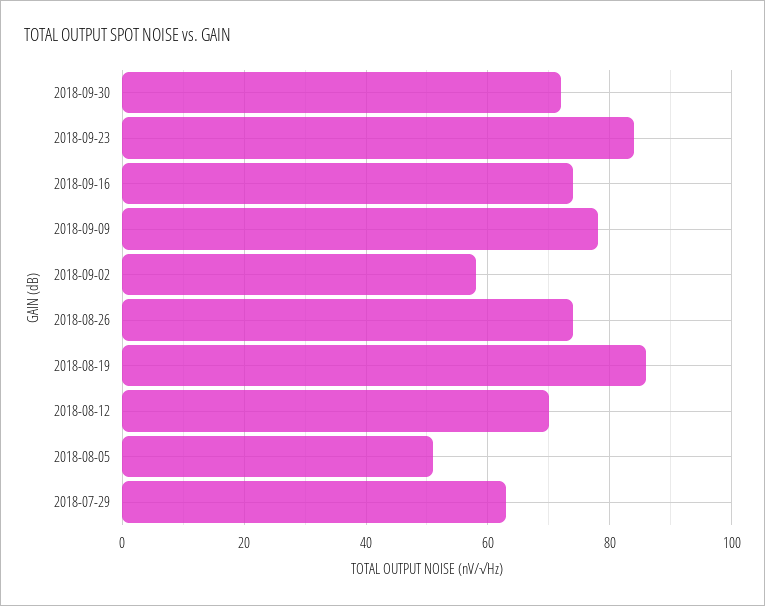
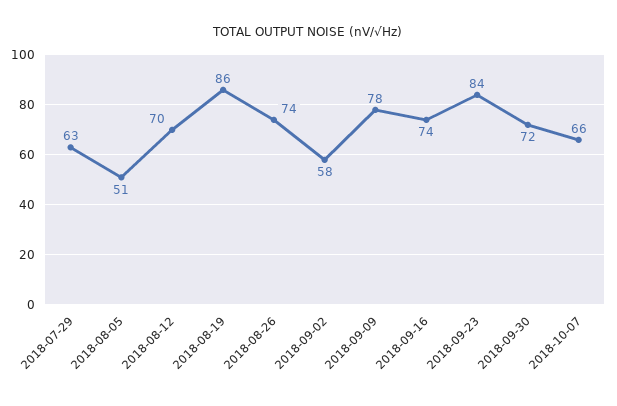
2018-10-07: none -> 66

